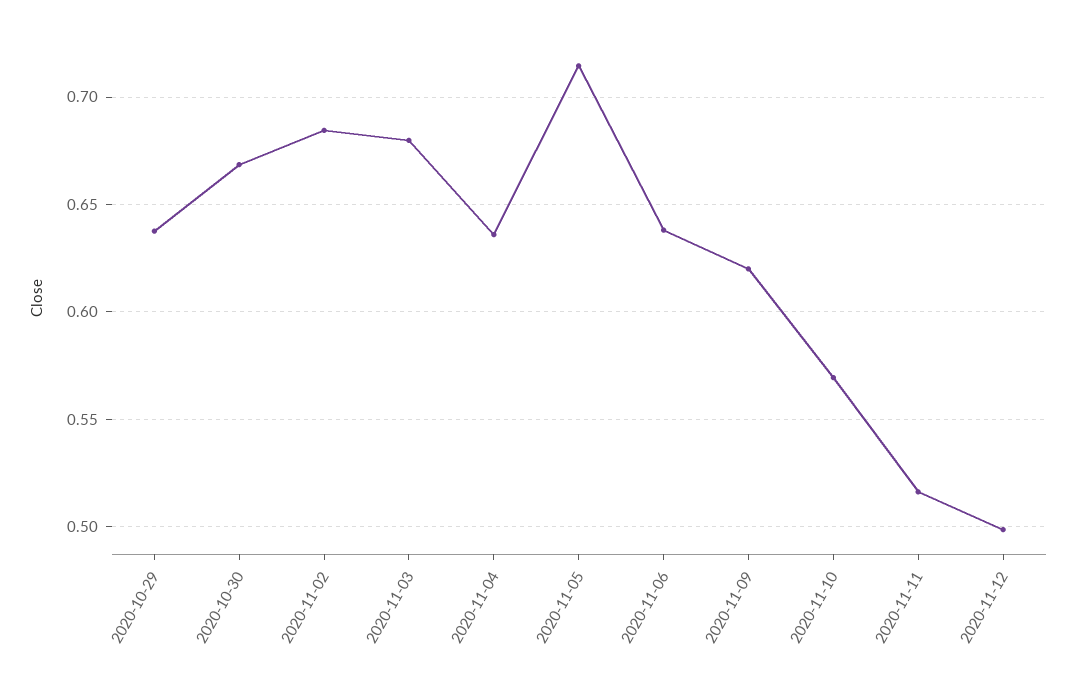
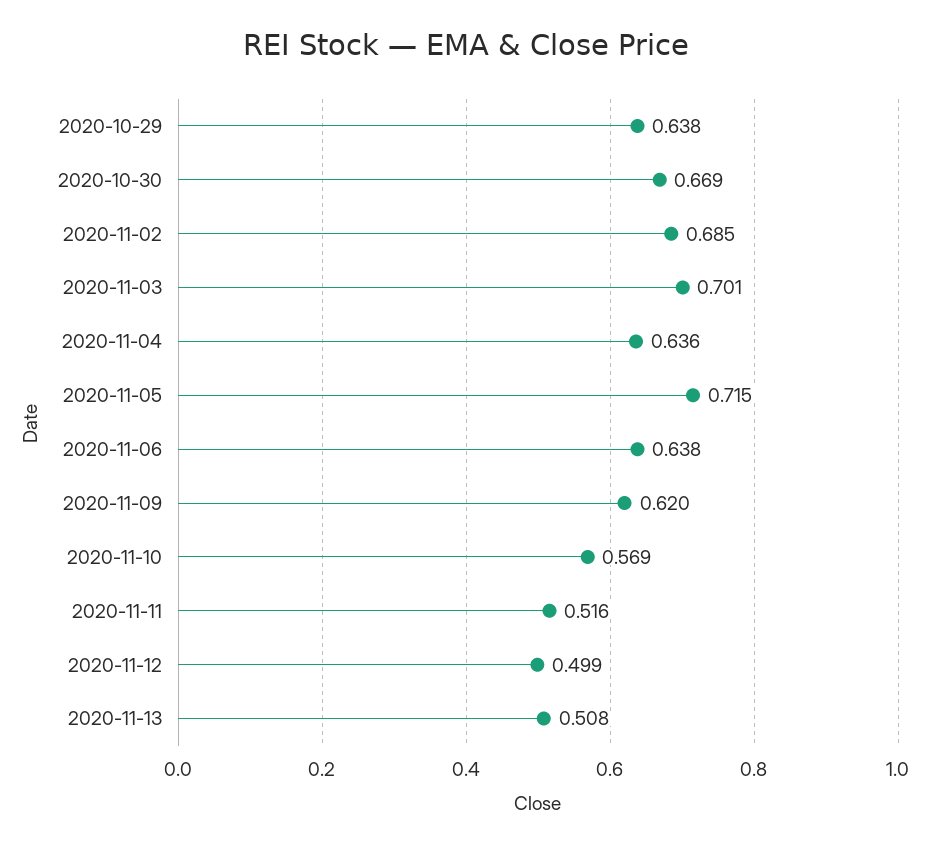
2020-11-03: 0.68 -> 0.701
2020-11-13: none -> 0.508

